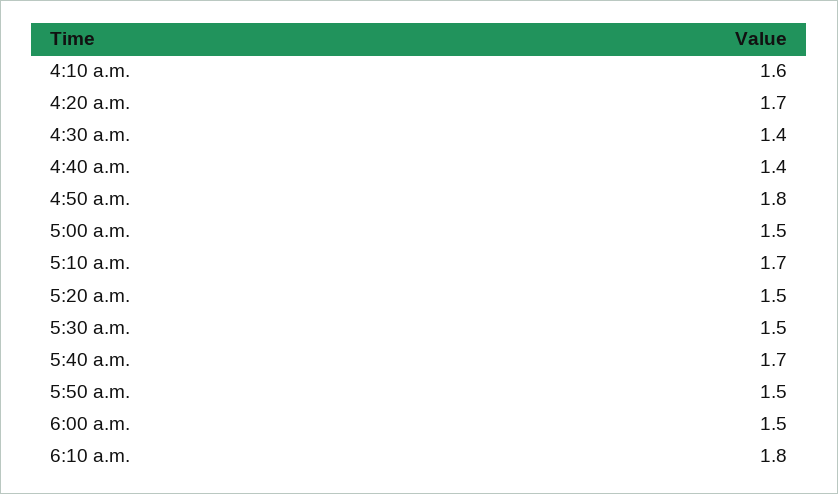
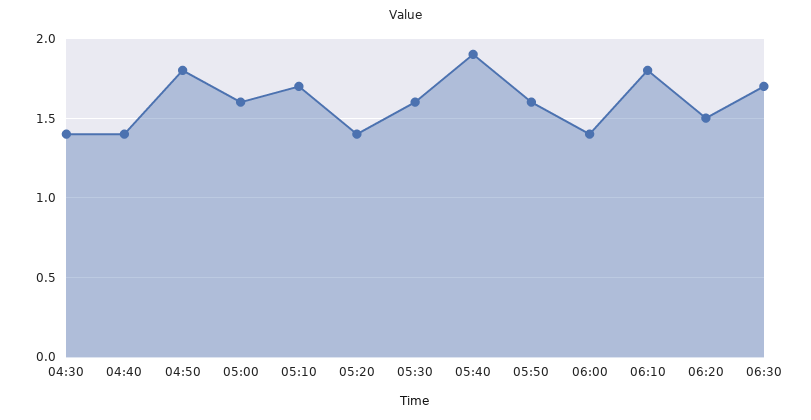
4:10 a.m.: 1.6 -> none
4:20 a.m.: 1.7 -> none
5:00 a.m.: 1.5 -> 1.6
5:20 a.m.: 1.5 -> 1.4
5:30 a.m.: 1.5 -> 1.6
5:40 a.m.: 1.7 -> 1.9
5:50 a.m.: 1.5 -> 1.6
6:00 a.m.: 1.5 -> 1.4
06:20: none -> 1.5
06:30: none -> 1.7

